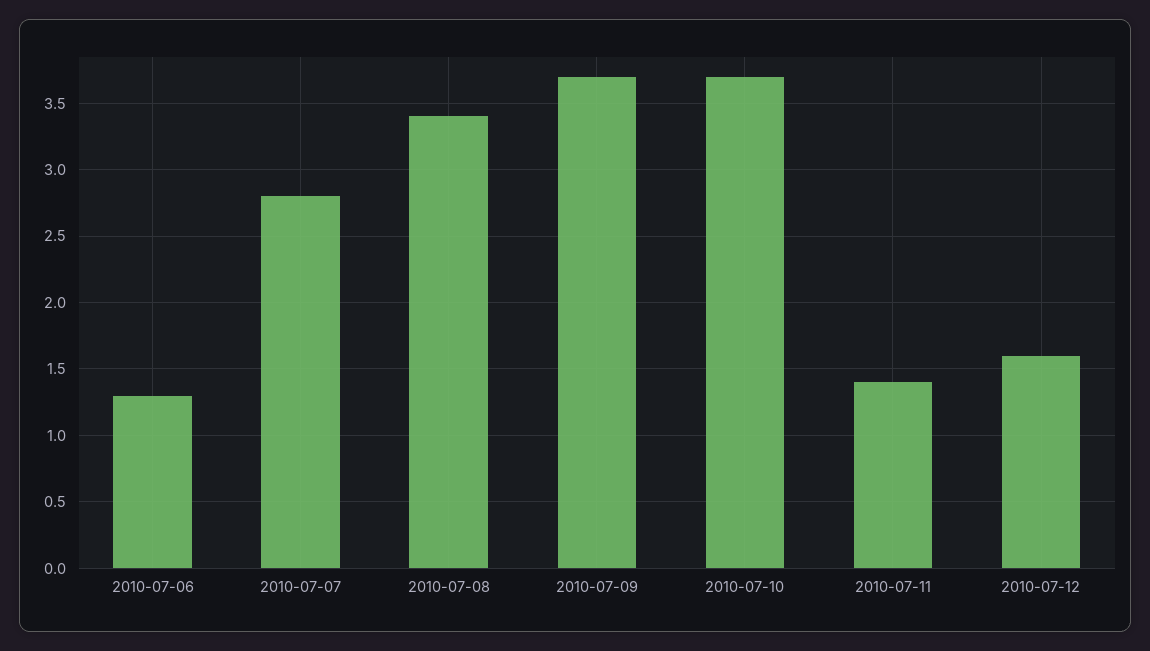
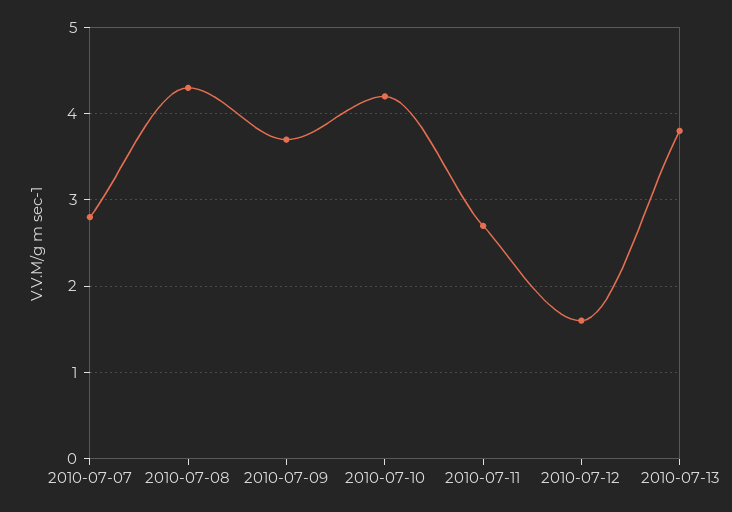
2010-07-06: 1.3 -> none
2010-07-08: 3.4 -> 4.3
2010-07-10: 3.7 -> 4.2
2010-07-11: 1.4 -> 2.7
2010-07-13: none -> 3.8

